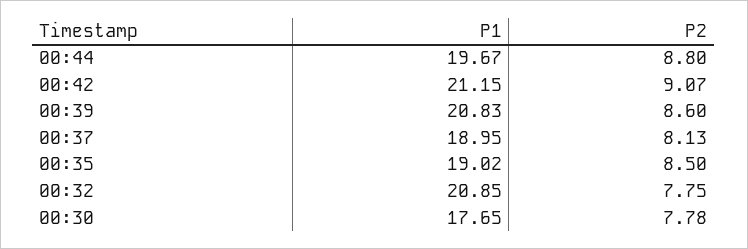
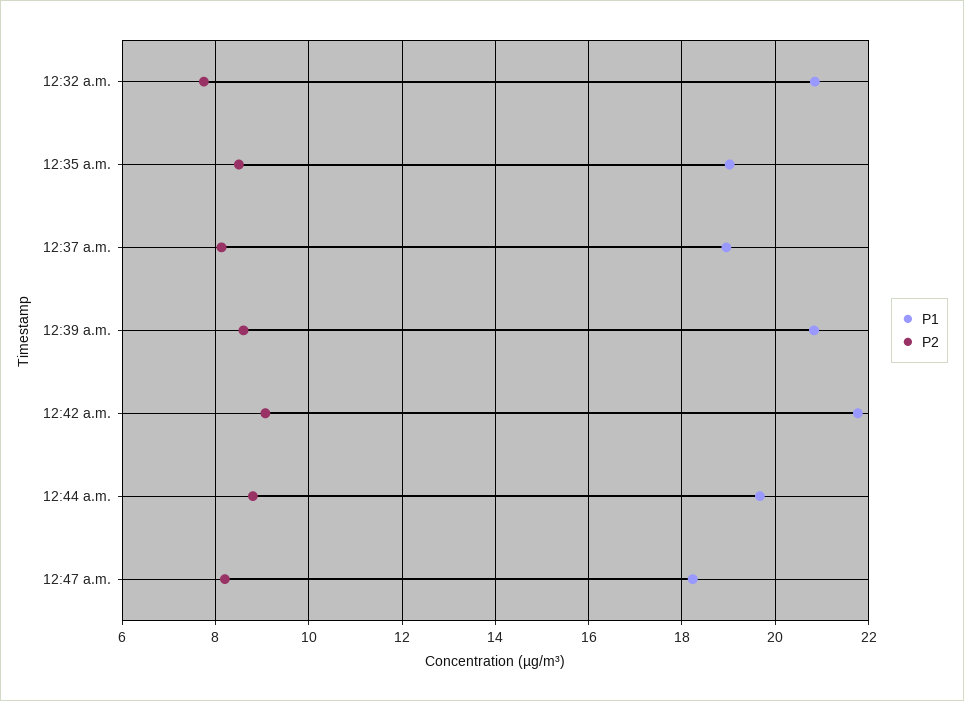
P1, 00:42: 21.15 -> 21.8
P1, 00:30: 17.65 -> none
P2, 00:30: 7.78 -> none
P1, 12:47 a.m.: none -> 18.2
P2, 12:47 a.m.: none -> 8.2

